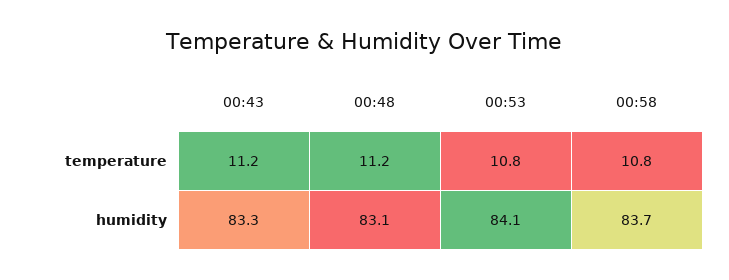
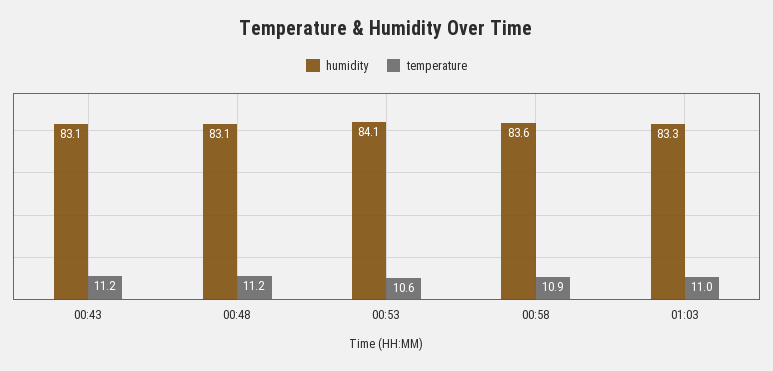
temperature, 00:53: 10.8 -> 10.6
temperature, 00:58: 10.8 -> 10.9
humidity, 00:43: 83.3 -> 83.1
humidity, 00:58: 83.7 -> 83.6
humidity, 01:03: none -> 83.3
temperature, 01:03: none -> 11

